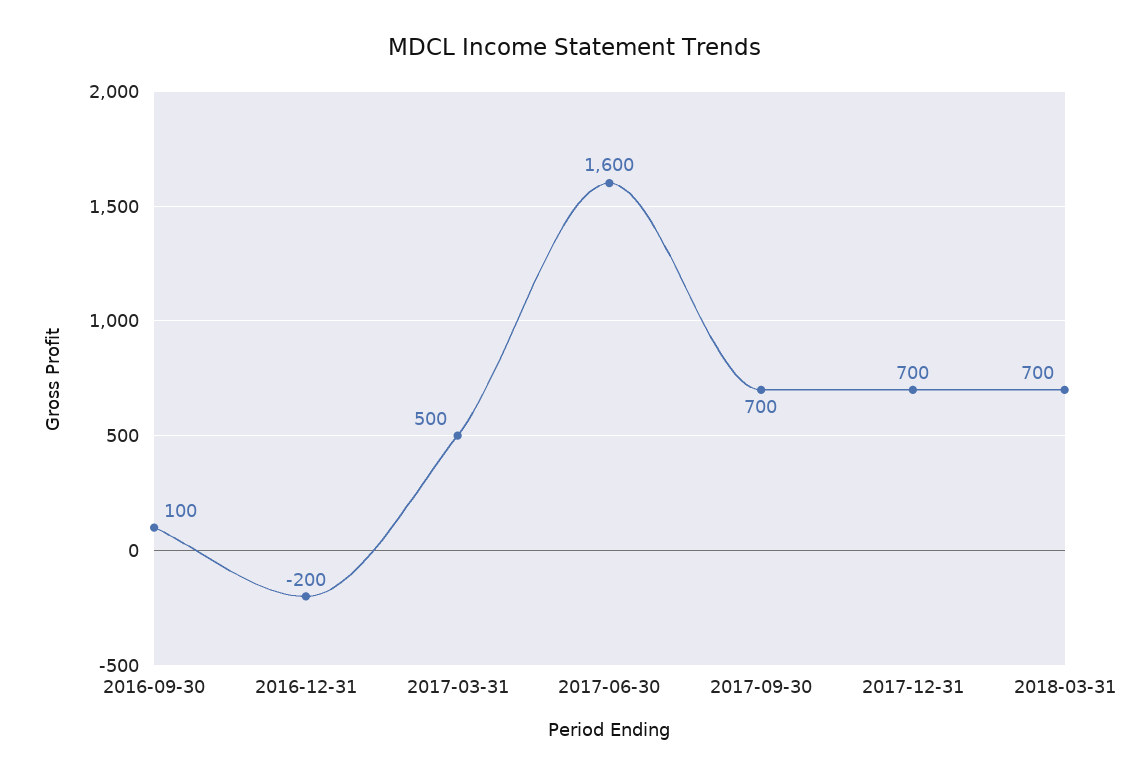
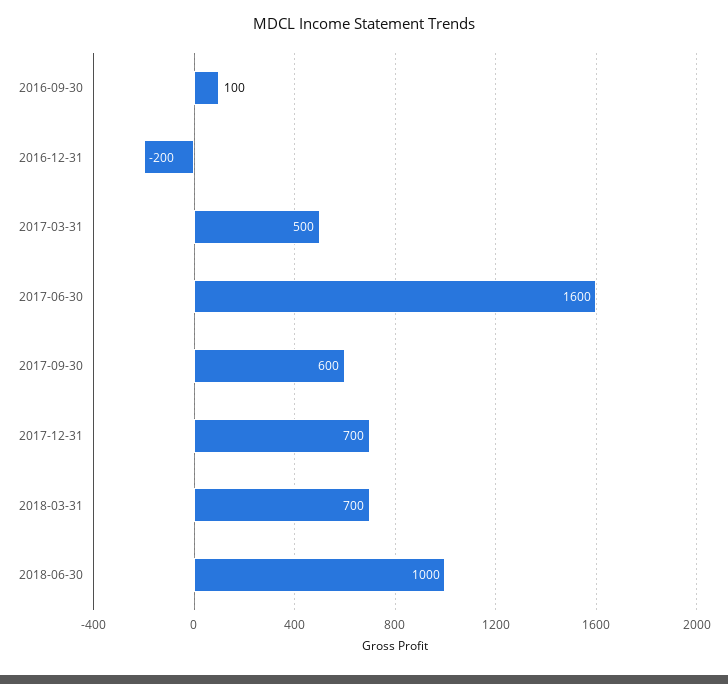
2017-09-30: 700 -> 600
2018-06-30: none -> 1000

